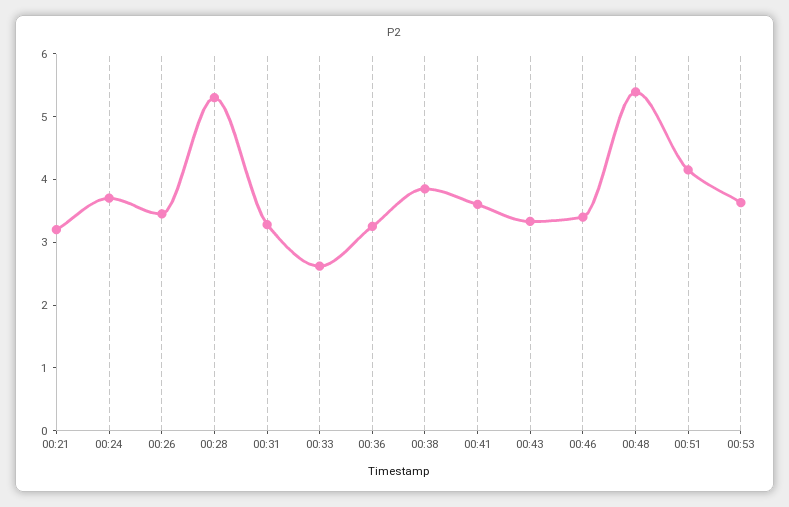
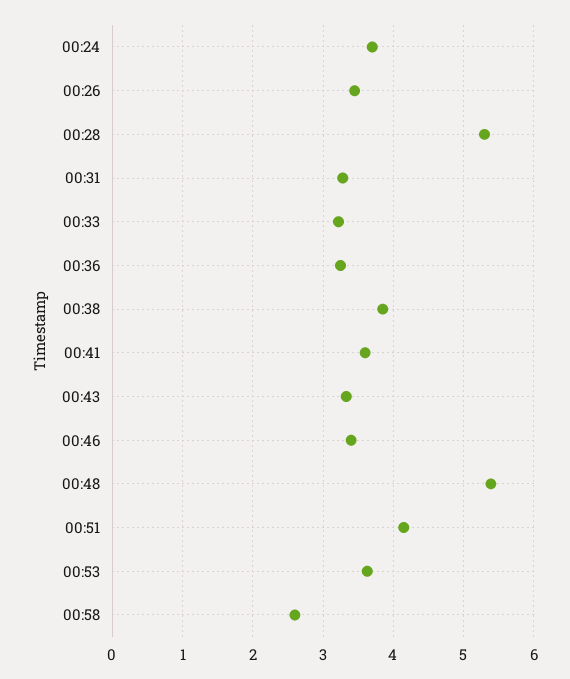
00:21: 3.2 -> none
00:33: 2.6 -> 3.2
00:58: none -> 2.6

